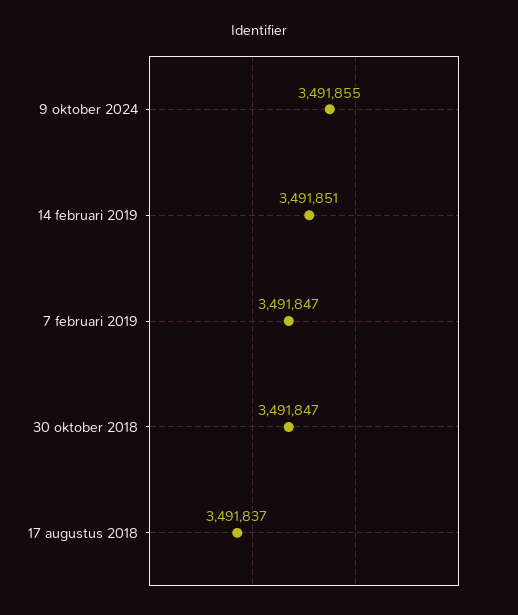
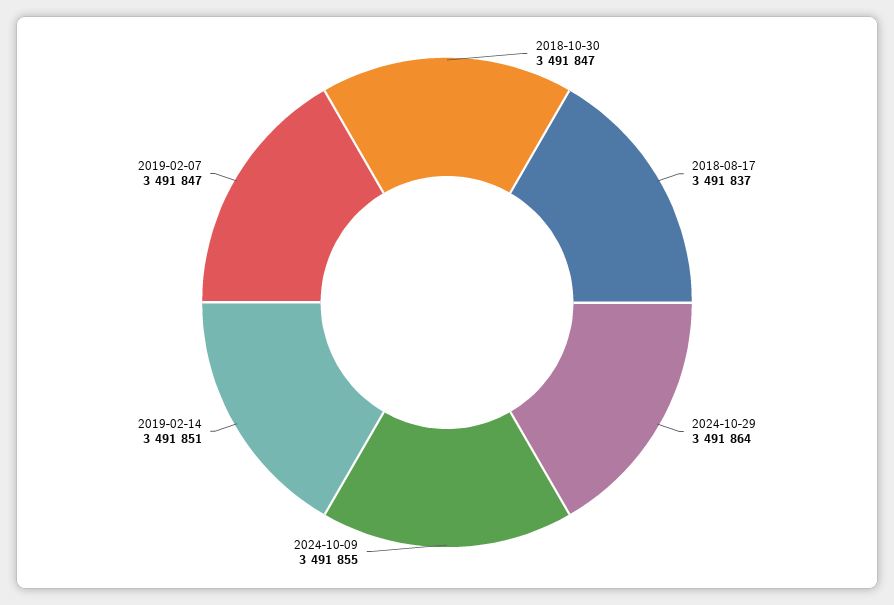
2024-10-29: none -> 3491864

